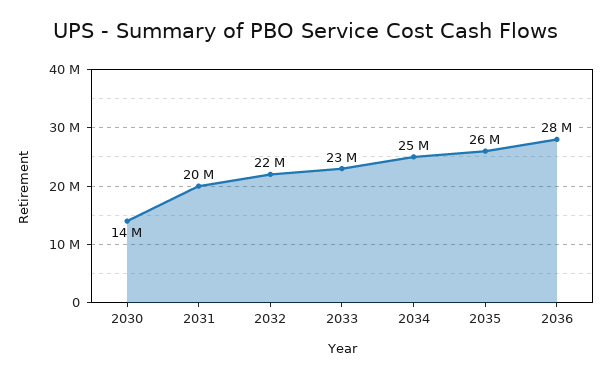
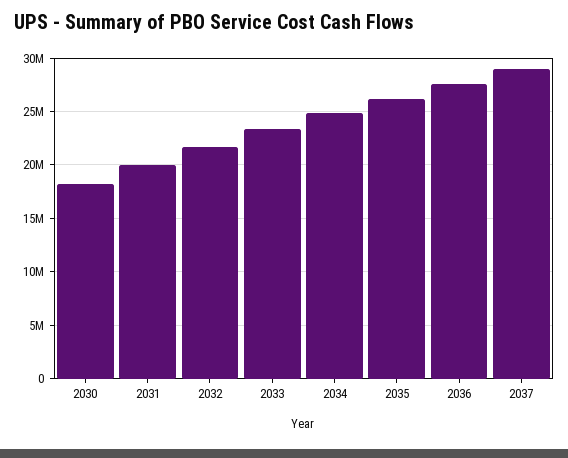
2030: 14000000 -> 18000000
2037: none -> 29000000

